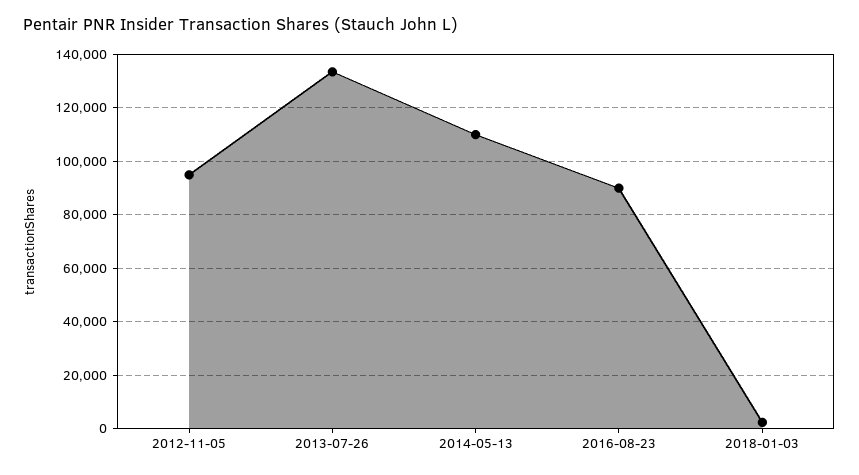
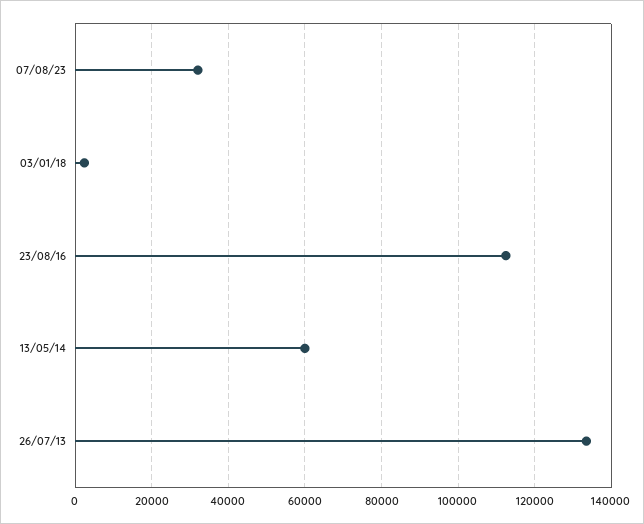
2012-11-05: 95000 -> none
2014-05-13: 110000 -> 60000
2016-08-23: 90000 -> 112000
07/08/23: none -> 32000

